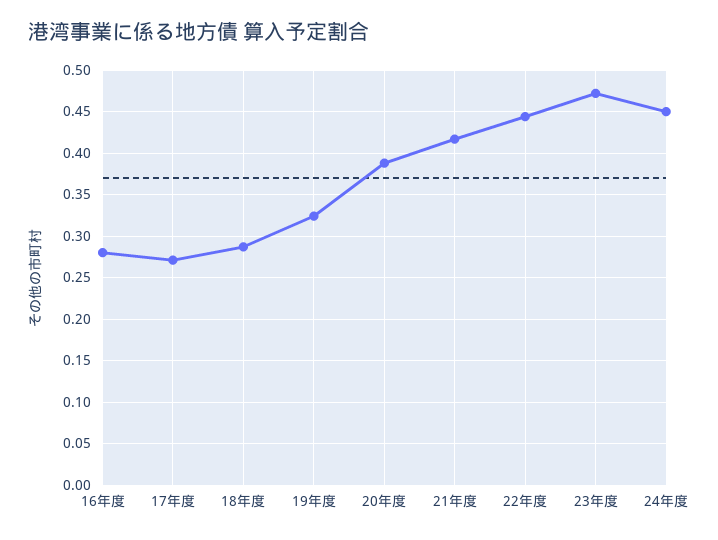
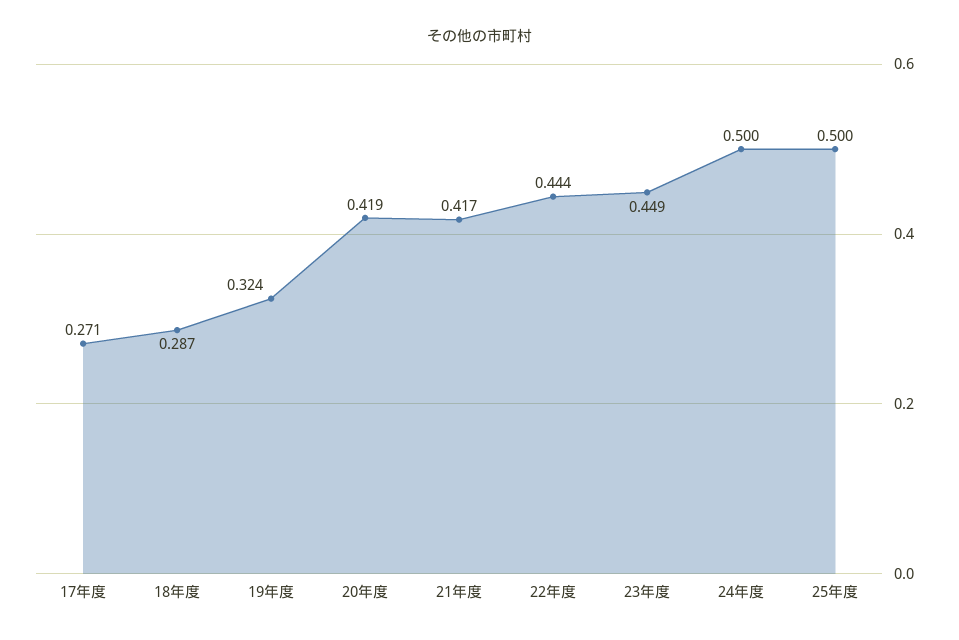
16年度: 0.28 -> none
20年度: 0.39 -> 0.419
23年度: 0.47 -> 0.449
24年度: 0.45 -> 0.5
25年度: none -> 0.5

